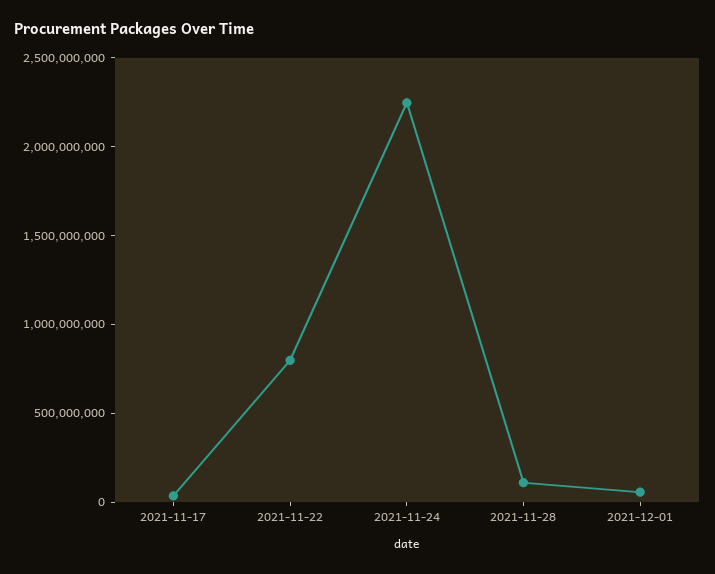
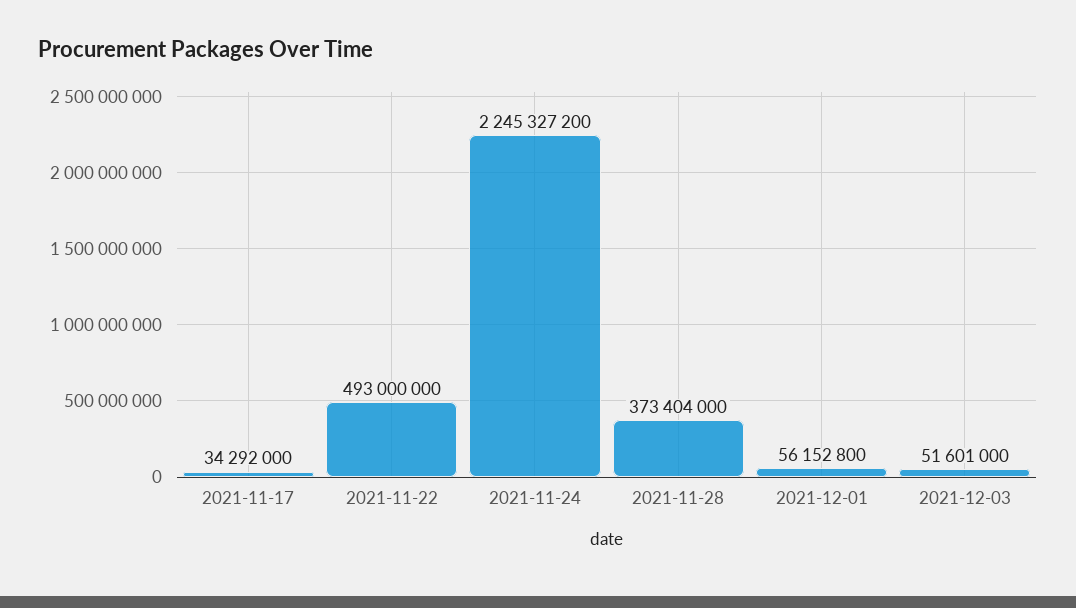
2021-11-22: 800000000 -> 493000000
2021-11-28: 100000000 -> 373404000
2021-12-03: none -> 51601000

